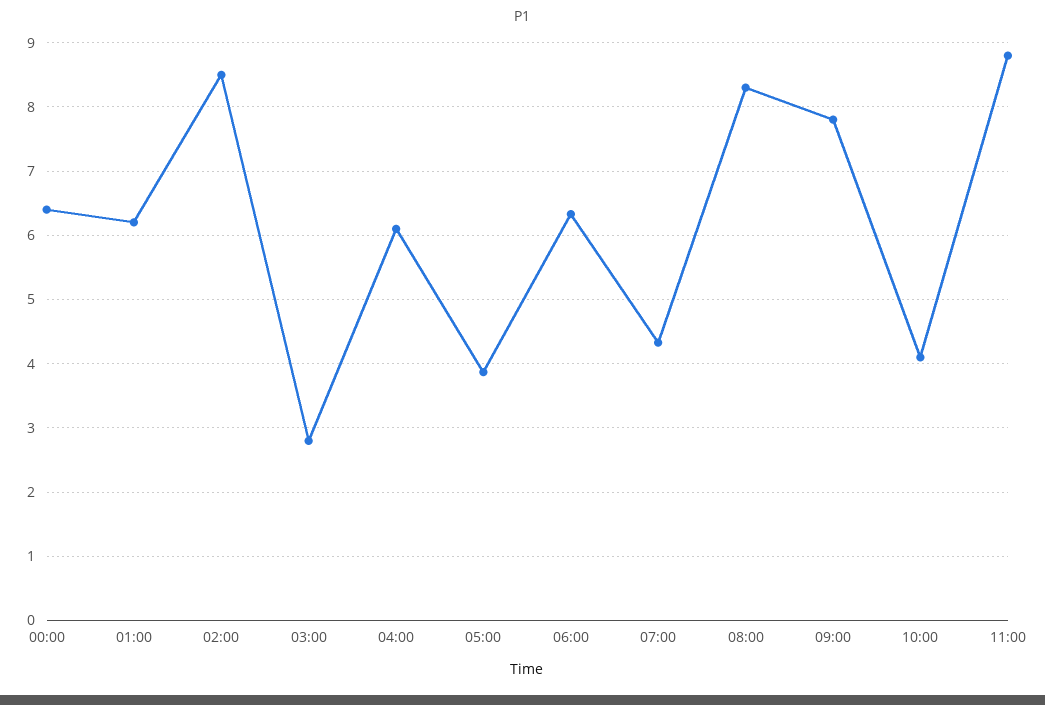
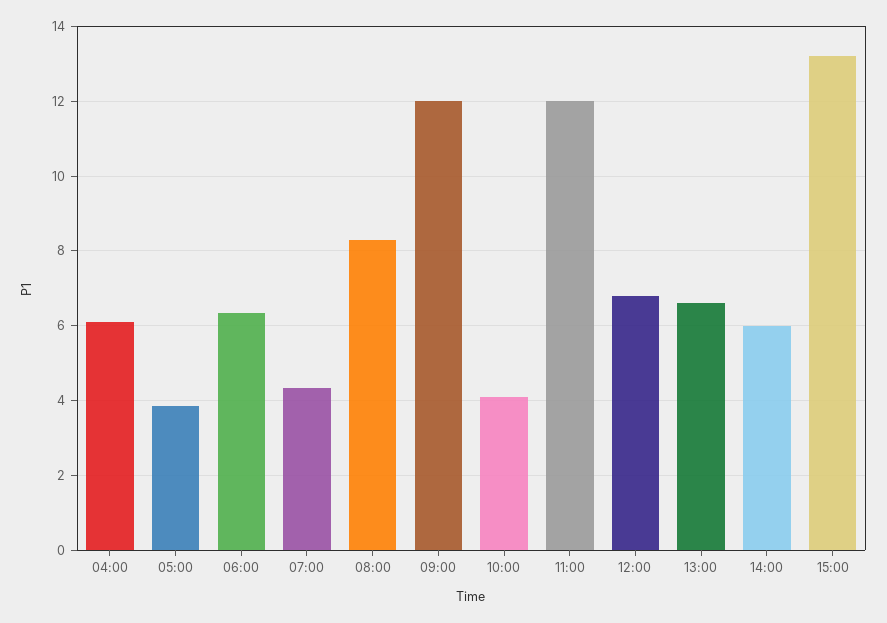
00:00: 6.4 -> none
01:00: 6.2 -> none
02:00: 8.5 -> none
03:00: 2.8 -> none
09:00: 7.8 -> 12
11:00: 8.8 -> 12
12:00: none -> 6.8
13:00: none -> 6.6
14:00: none -> 6
15:00: none -> 13.2

